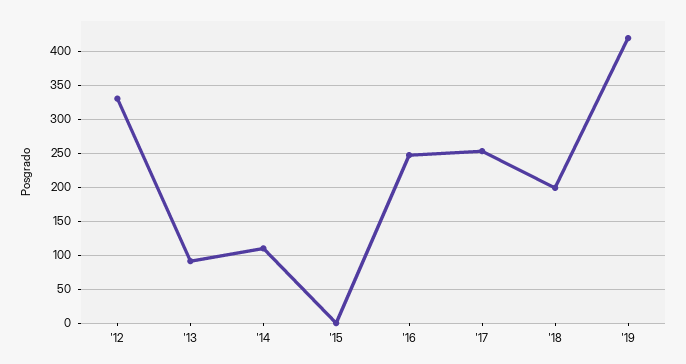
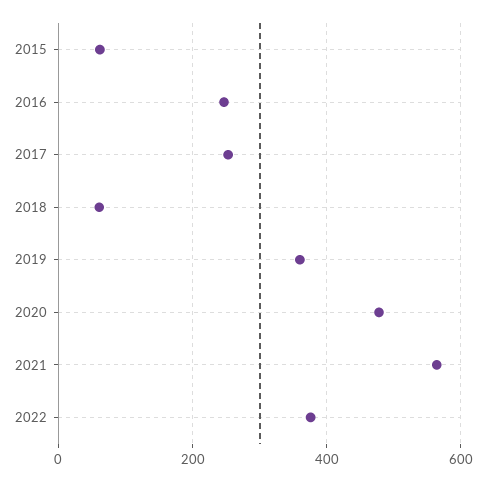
'12: 330 -> none
'13: 90 -> none
'14: 110 -> none
'15: 0 -> 60
'18: 200 -> 60
'19: 420 -> 360
2020: none -> 480
2021: none -> 560
2022: none -> 380

